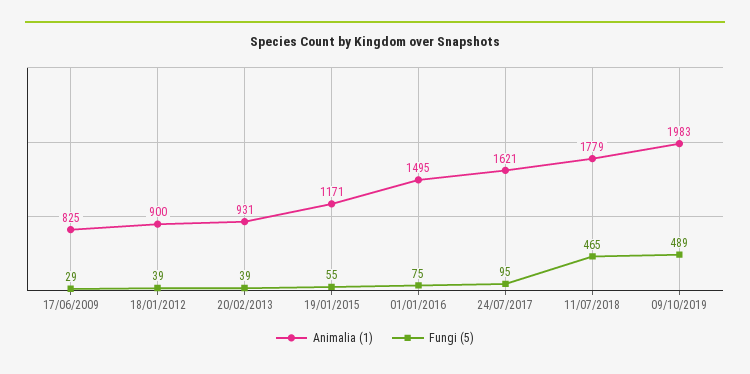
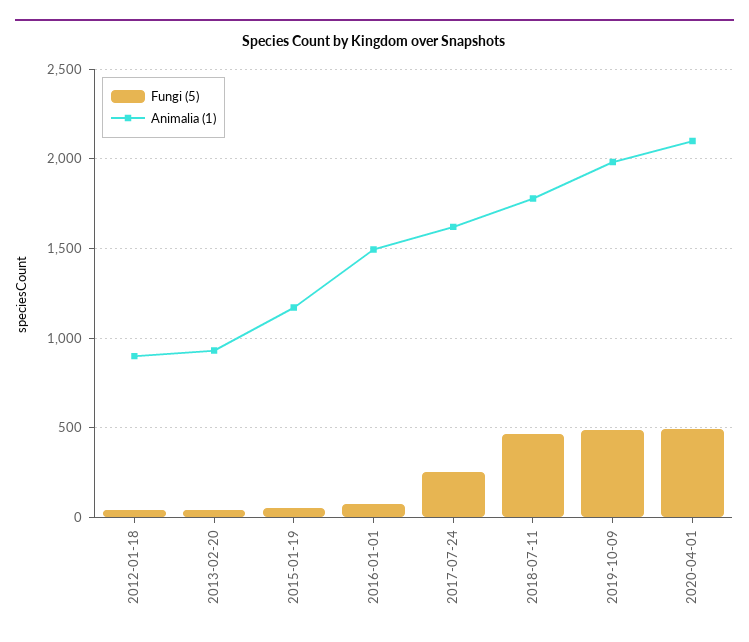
Animalia (1), 17/06/2009: 825 -> none
Fungi (5), 17/06/2009: 29 -> none
Fungi (5), 24/07/2017: 95 -> 250
Fungi (5), 2020-04-01: none -> 500
Animalia (1), 2020-04-01: none -> 2100

